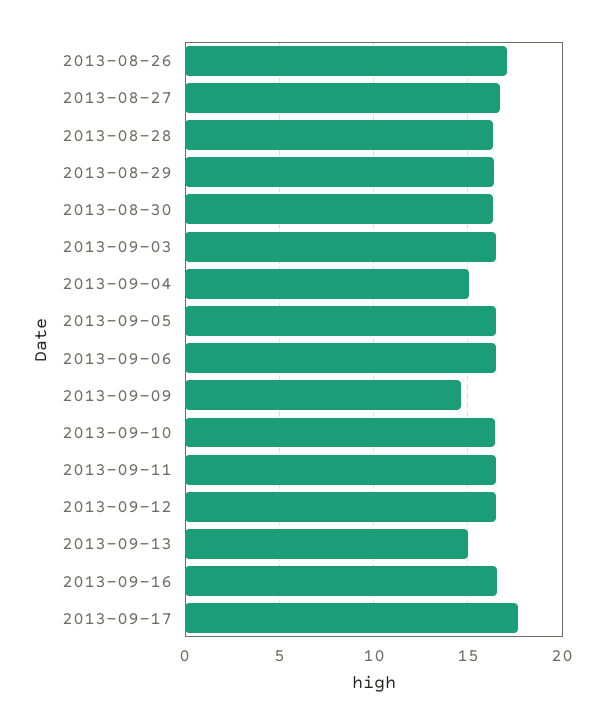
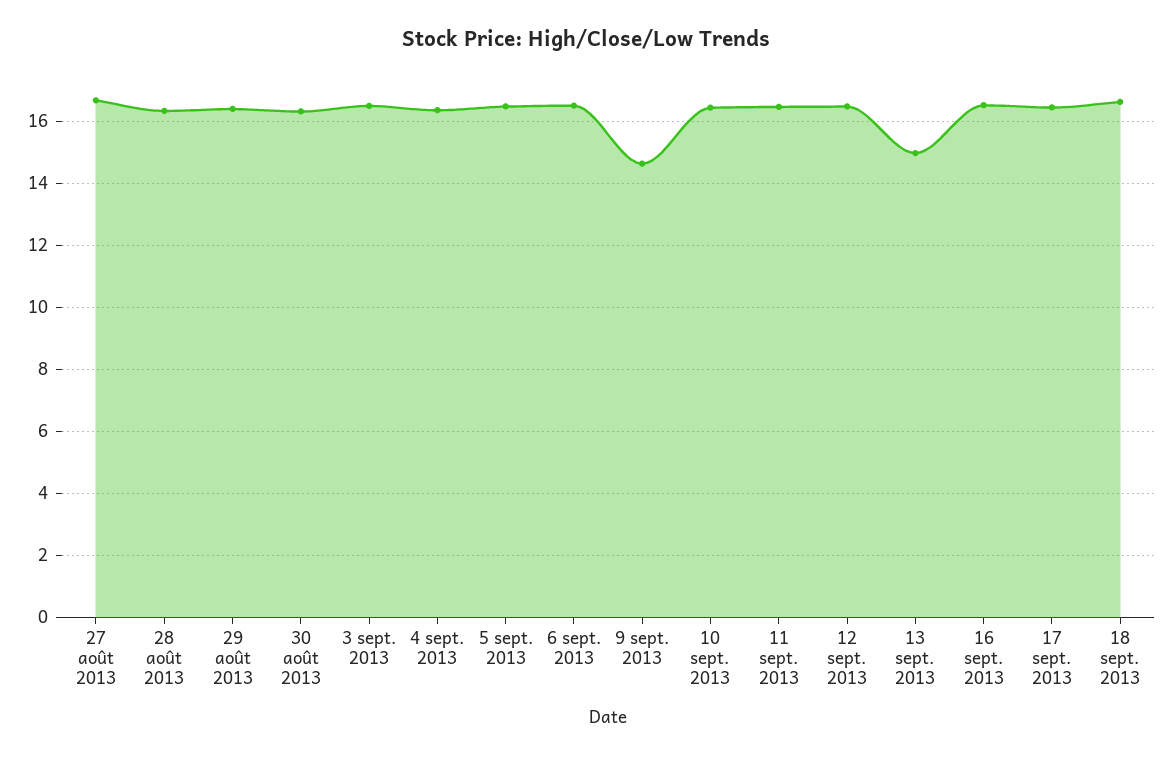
2013-08-26: 17 -> none
2013-09-04: 15 -> 16.4
2013-09-17: 17.5 -> 16.4
18 sept. 2013: none -> 16.6

